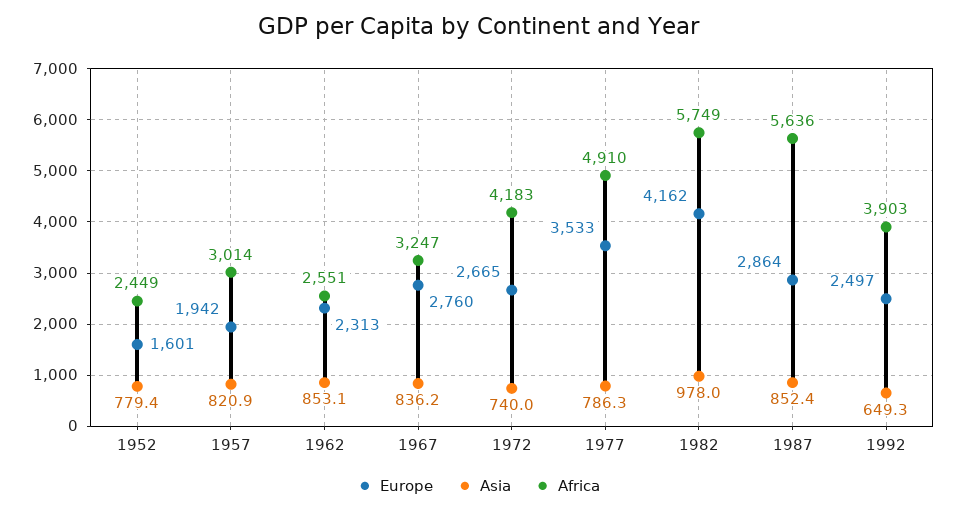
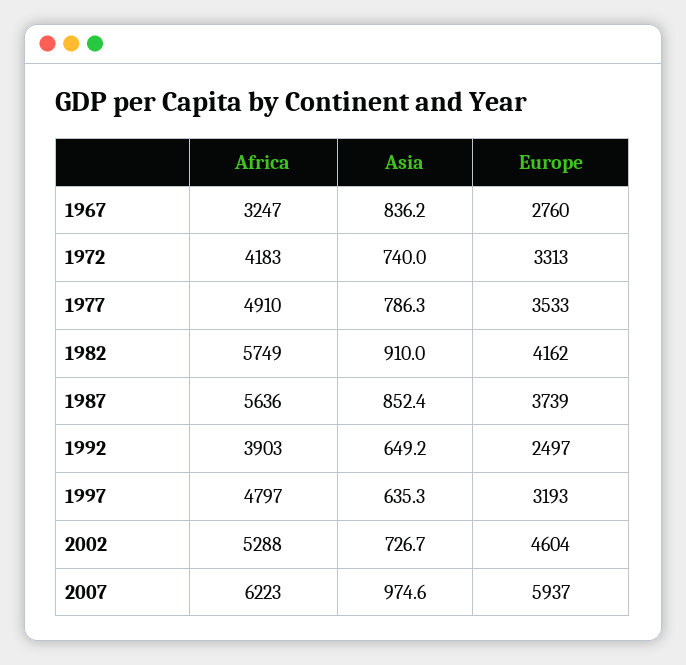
Europe, 1952: 1601 -> none
Asia, 1952: 779.4 -> none
Africa, 1952: 2449 -> none
Europe, 1957: 1942 -> none
Asia, 1957: 820.9 -> none
Africa, 1957: 3014 -> none
Europe, 1962: 2313 -> none
Asia, 1962: 853.1 -> none
Africa, 1962: 2551 -> none
Europe, 1972: 2665 -> 3313
Asia, 1982: 978 -> 910
Europe, 1987: 2864 -> 3739
Asia, 1992: 649.3 -> 649.2
Africa, 1997: none -> 4797
Asia, 1997: none -> 635.3
Europe, 1997: none -> 3193
Africa, 2002: none -> 5288
Asia, 2002: none -> 726.7
Europe, 2002: none -> 4604
Africa, 2007: none -> 6223
Asia, 2007: none -> 974.6
Europe, 2007: none -> 5937

